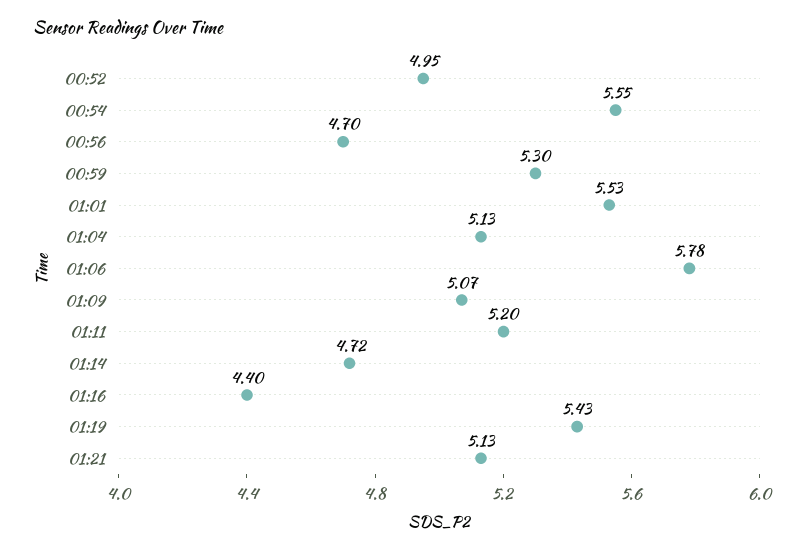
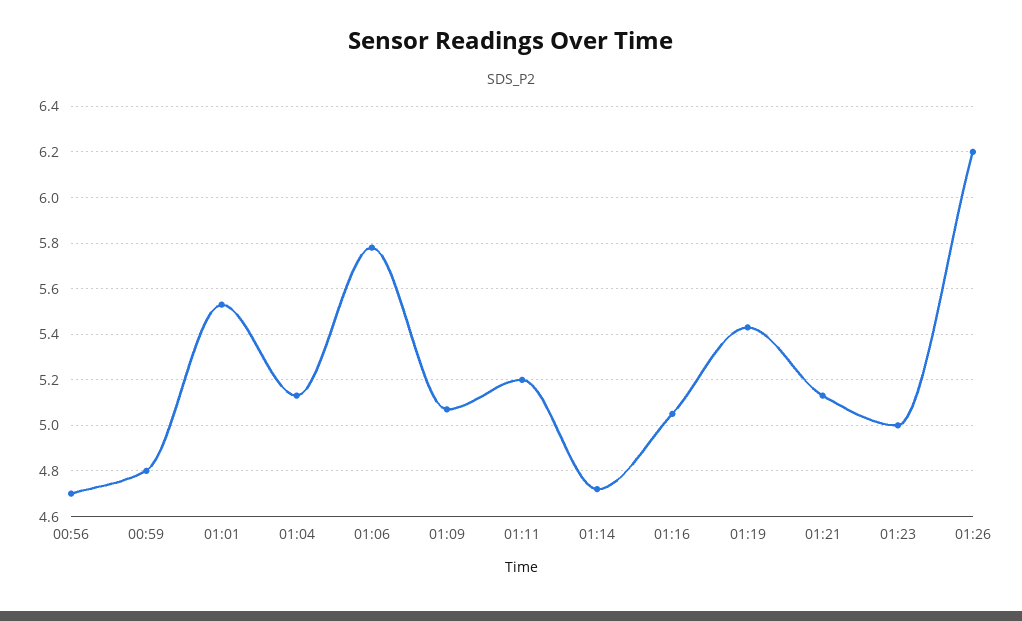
00:52: 4.95 -> none
00:54: 5.55 -> none
00:59: 5.3 -> 4.8
01:16: 4.4 -> 5.05
01:23: none -> 5
01:26: none -> 6.2

